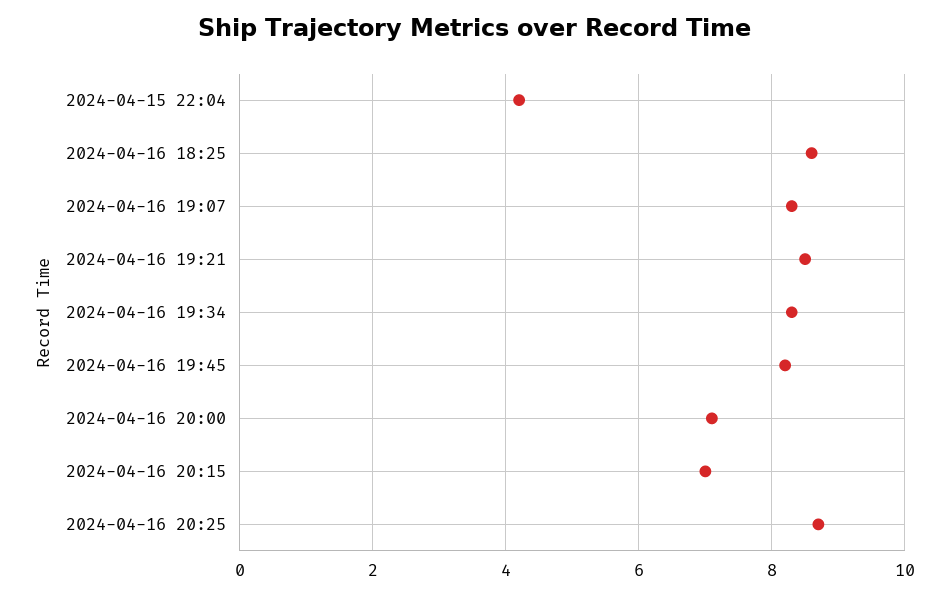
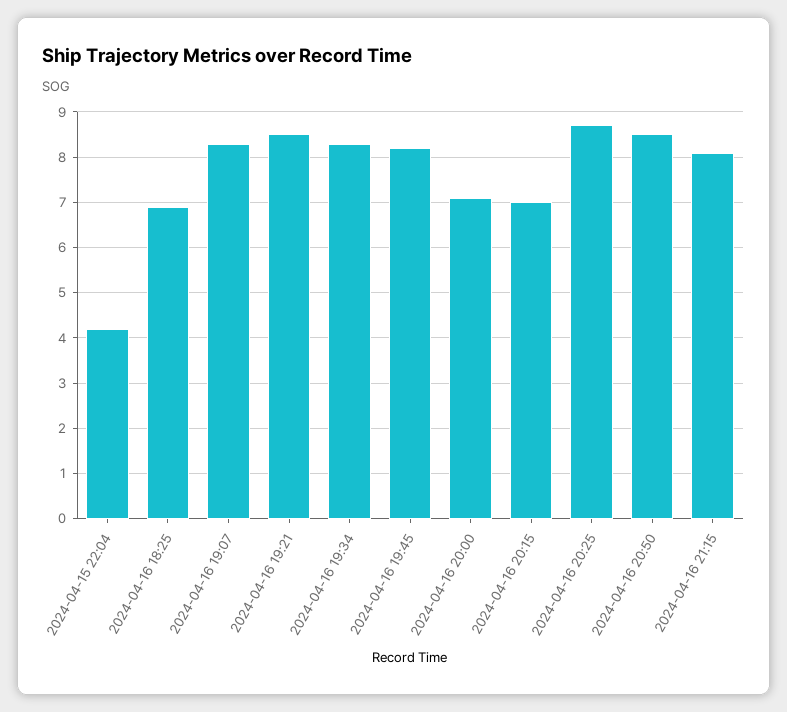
2024-04-16 18:25: 8.5 -> 7
2024-04-16 20:50: none -> 8.5
2024-04-16 21:15: none -> 8

